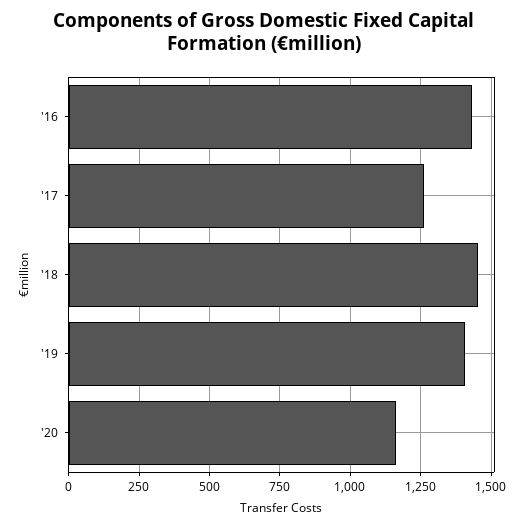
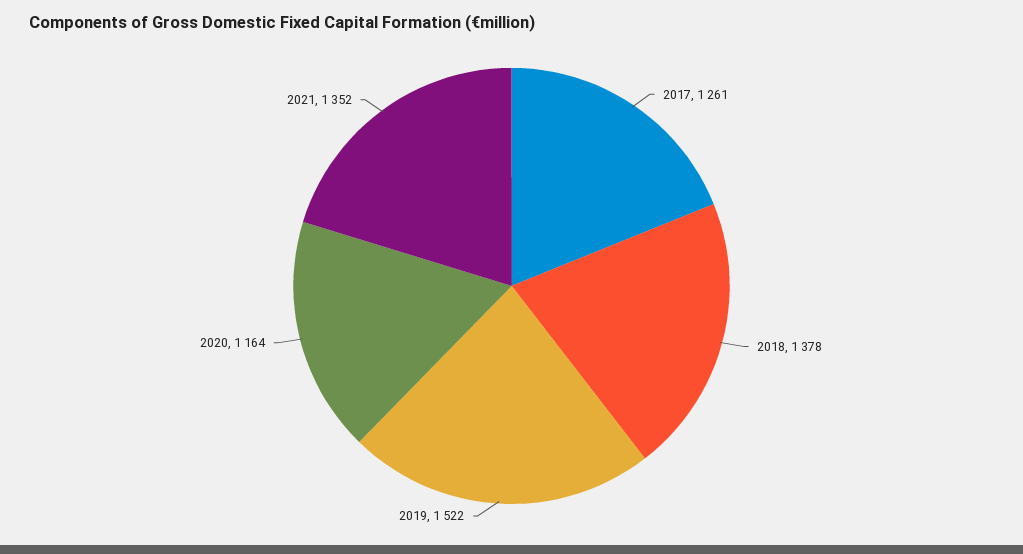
'16: 1425 -> none
'18: 1450 -> 1378
'19: 1400 -> 1522
2021: none -> 1352

